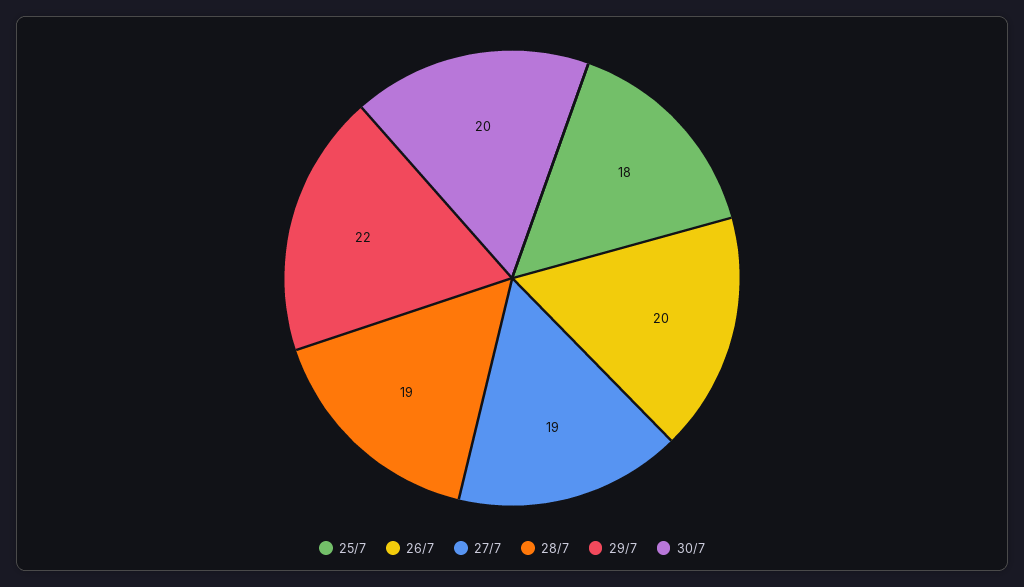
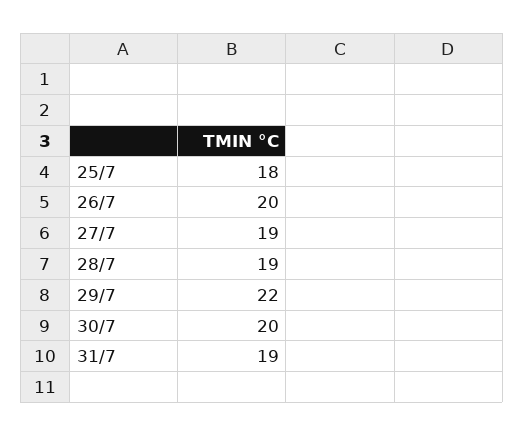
31/7: none -> 19

